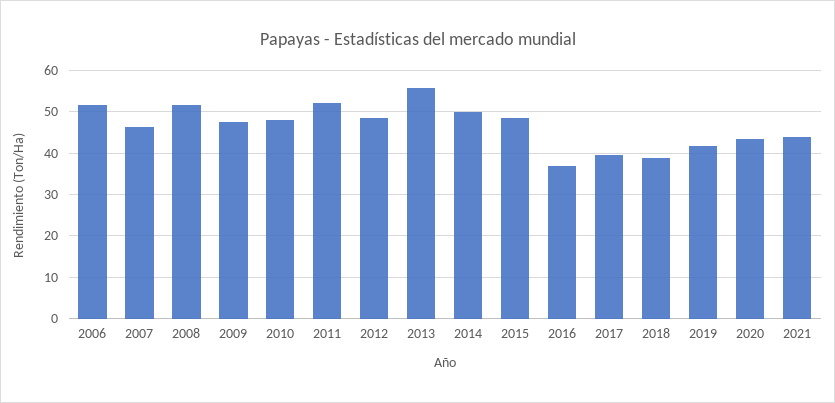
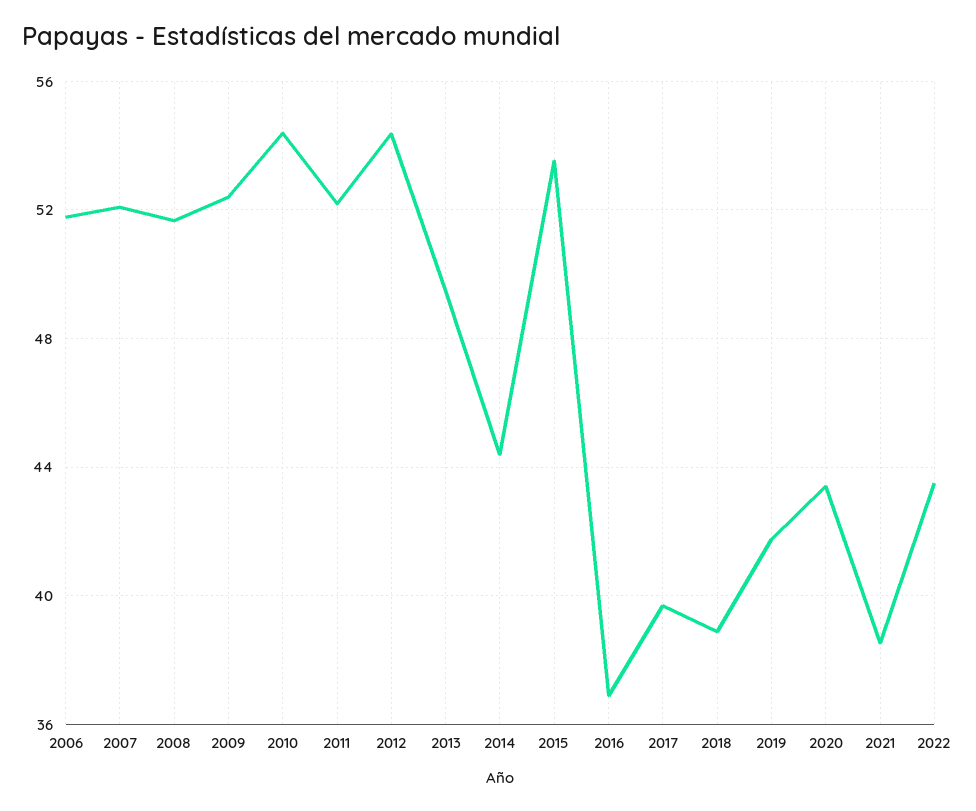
2007: 46 -> 52
2009: 48 -> 52.5
2010: 48 -> 54.5
2012: 48 -> 54.5
2013: 56 -> 49.5
2014: 50 -> 44.5
2015: 48 -> 53.5
2021: 44 -> 38.5
2022: none -> 43.5

